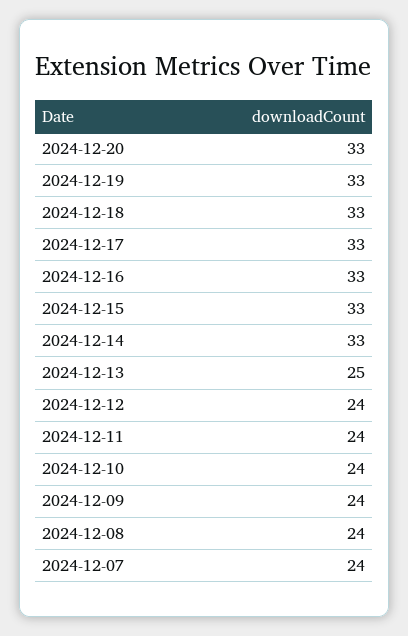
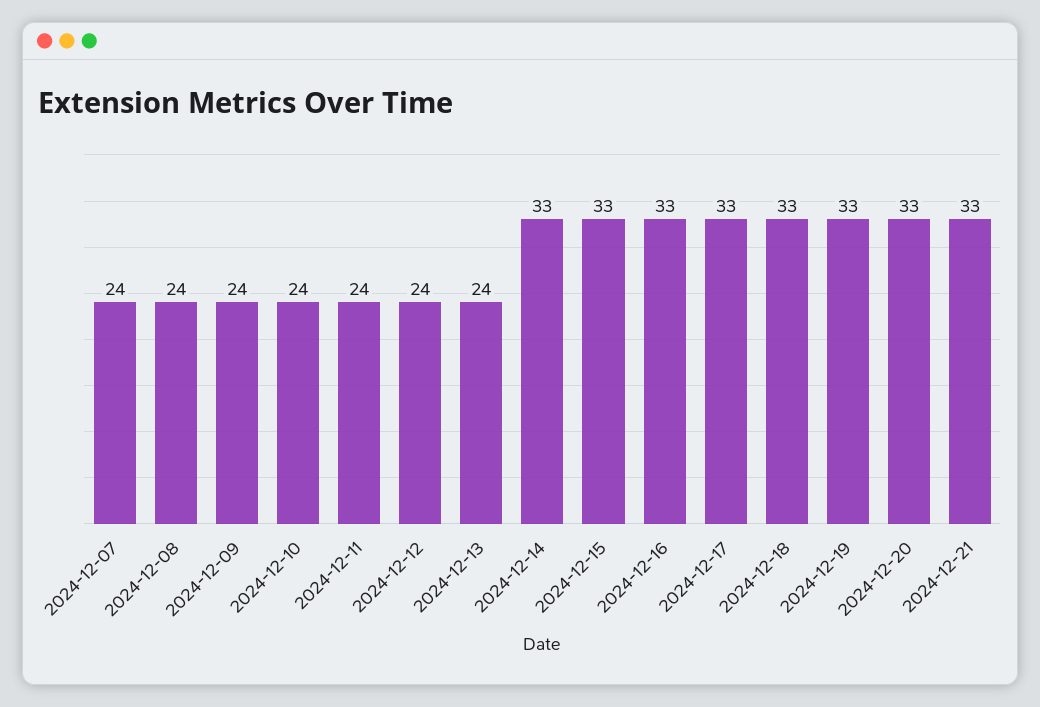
2024-12-13: 25 -> 24
2024-12-21: none -> 33

